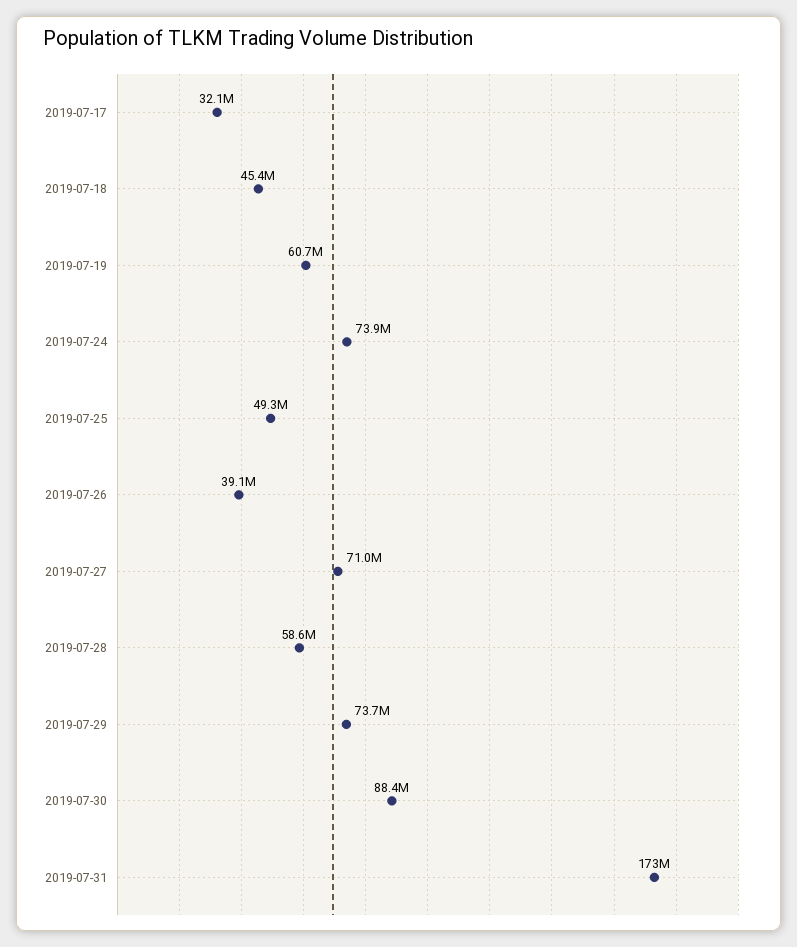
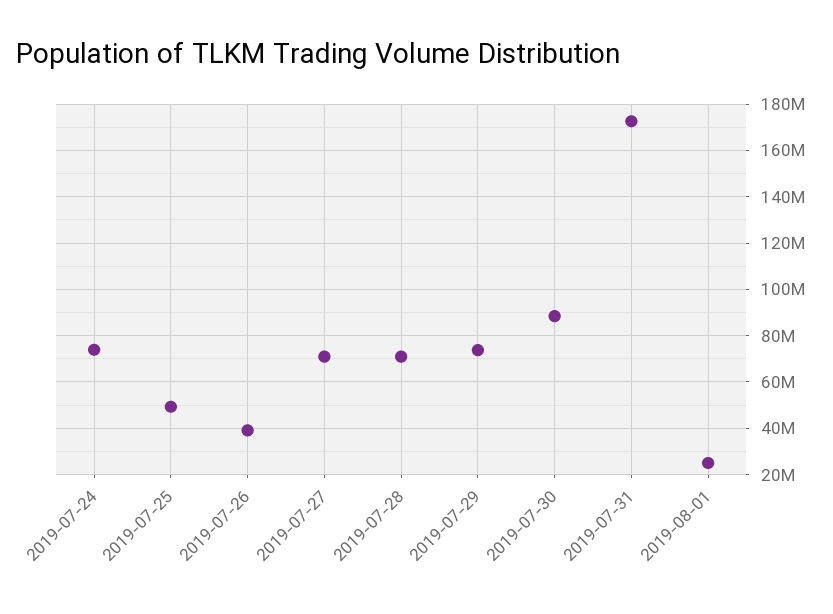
2019-07-17: 32100000 -> none
2019-07-18: 45400000 -> none
2019-07-19: 60700000 -> none
2019-07-28: 58600000 -> 70000000
2019-08-01: none -> 25000000

